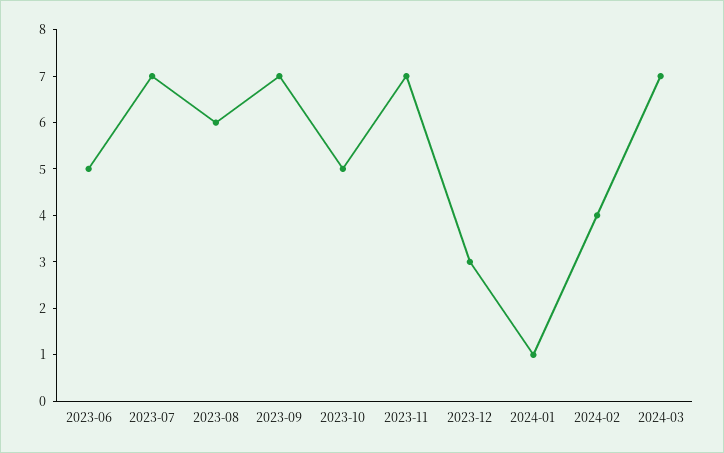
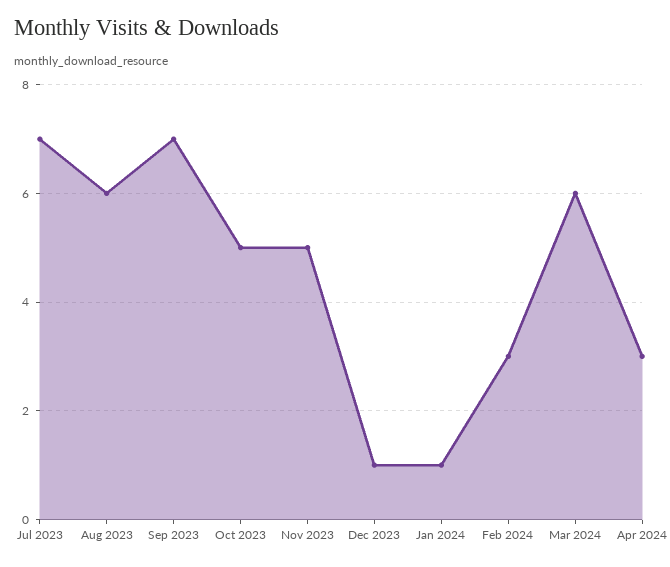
2023-06: 5 -> none
2023-11: 7 -> 5
2023-12: 3 -> 1
2024-02: 4 -> 3
2024-03: 7 -> 6
Apr 2024: none -> 3

